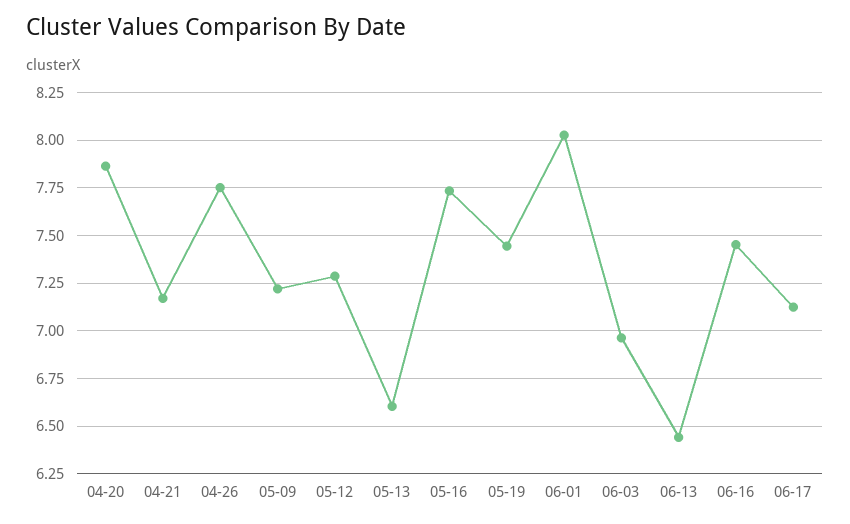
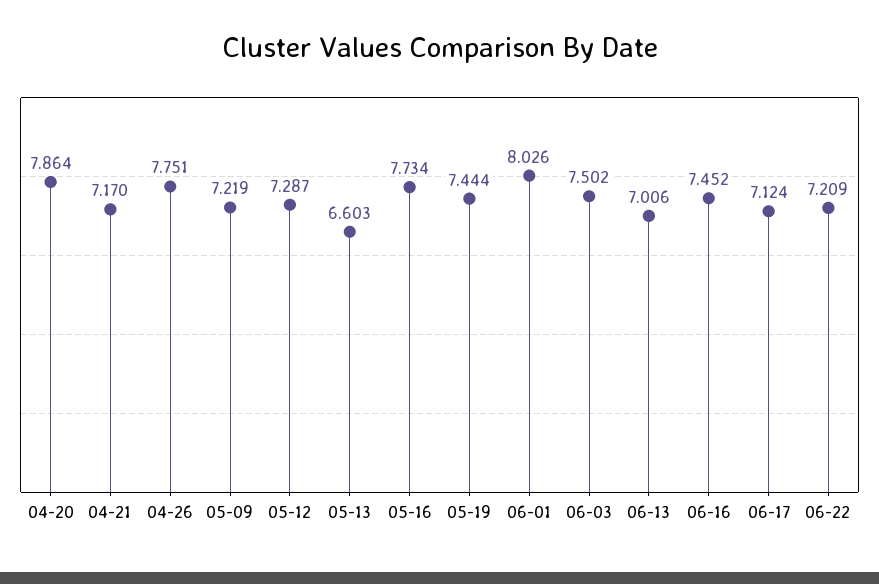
06-03: 6.95 -> 7.502
06-13: 6.45 -> 7.006
06-22: none -> 7.209

